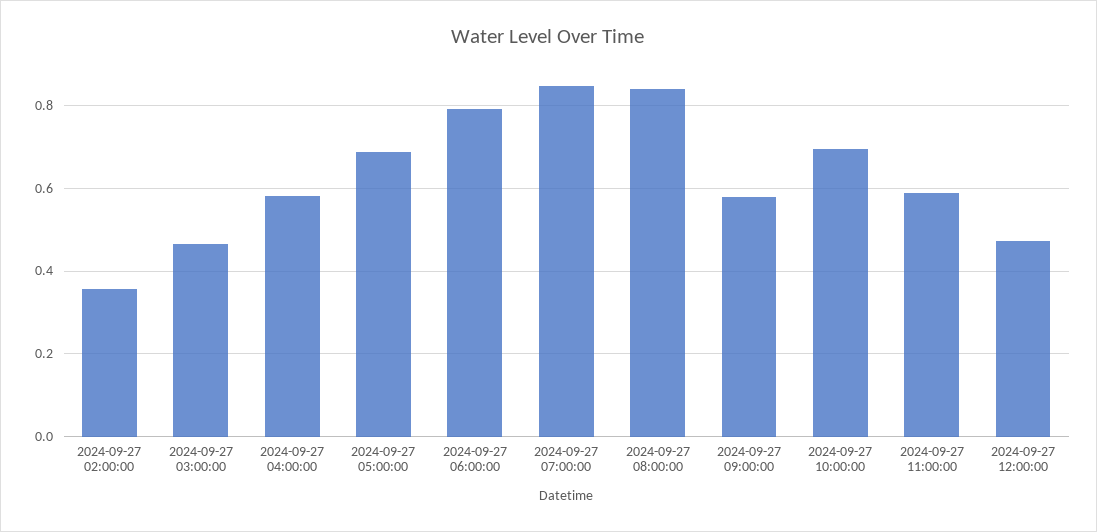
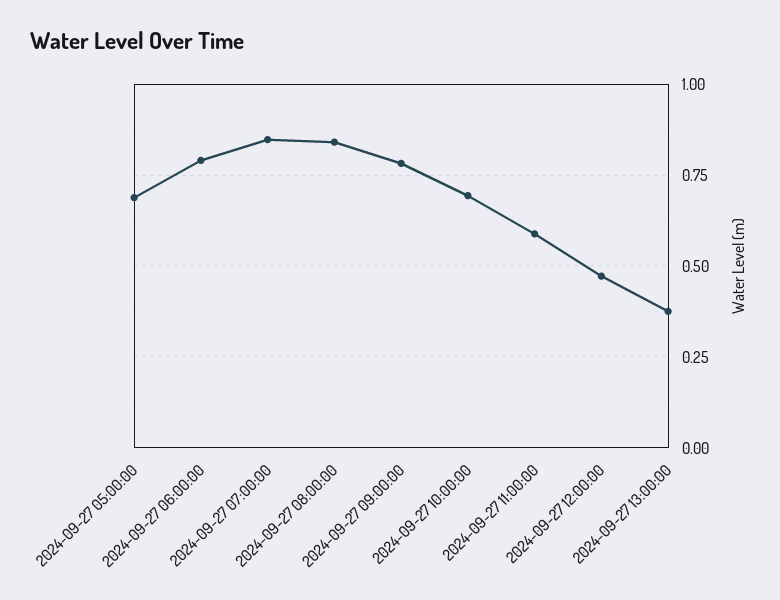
2024-09-27 02:00:00: 0.36 -> none
2024-09-27 03:00:00: 0.46 -> none
2024-09-27 04:00:00: 0.58 -> none
2024-09-27 09:00:00: 0.58 -> 0.775
2024-09-27 13:00:00: none -> 0.375

